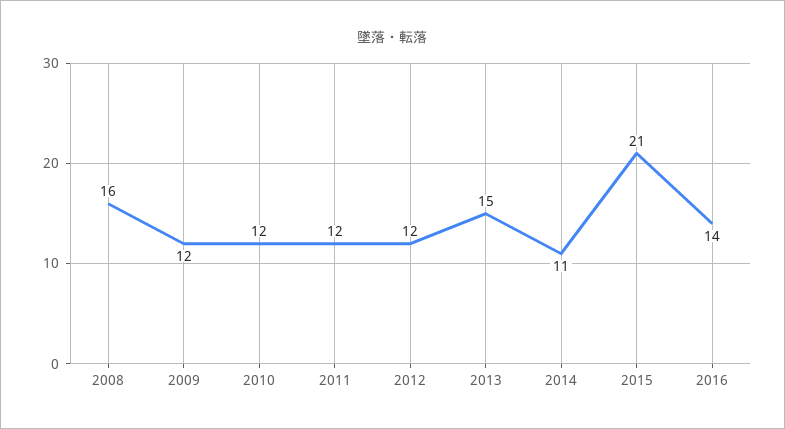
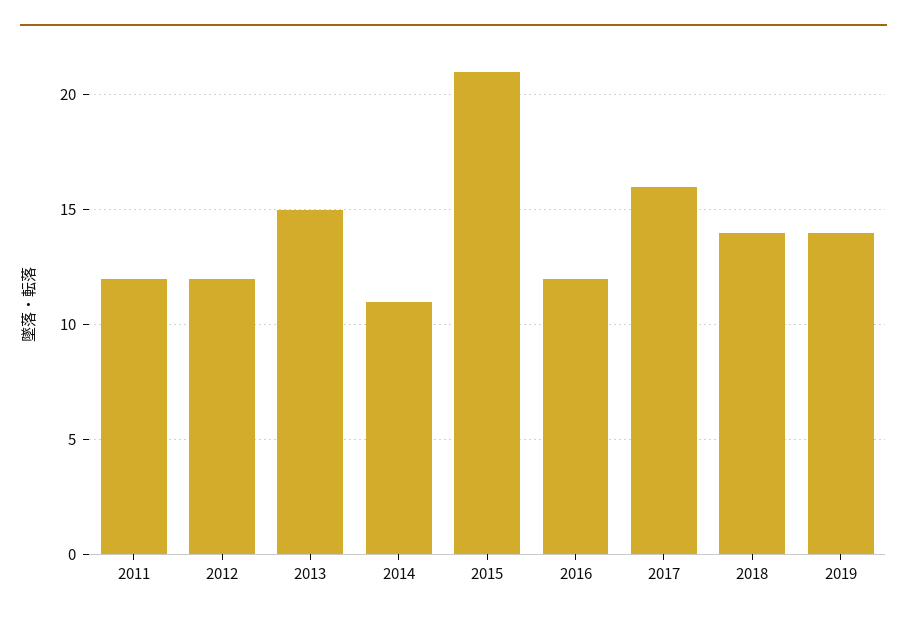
2008: 16 -> none
2009: 12 -> none
2010: 12 -> none
2016: 14 -> 12
2017: none -> 16
2018: none -> 14
2019: none -> 14

